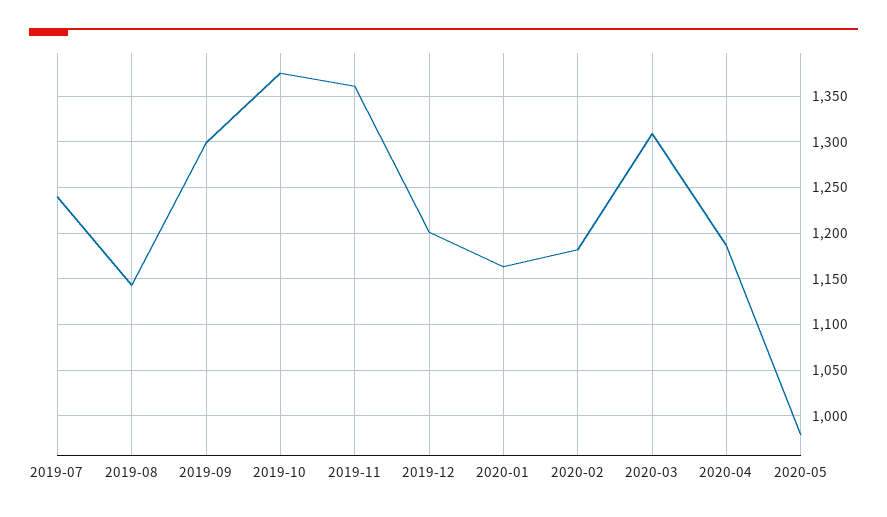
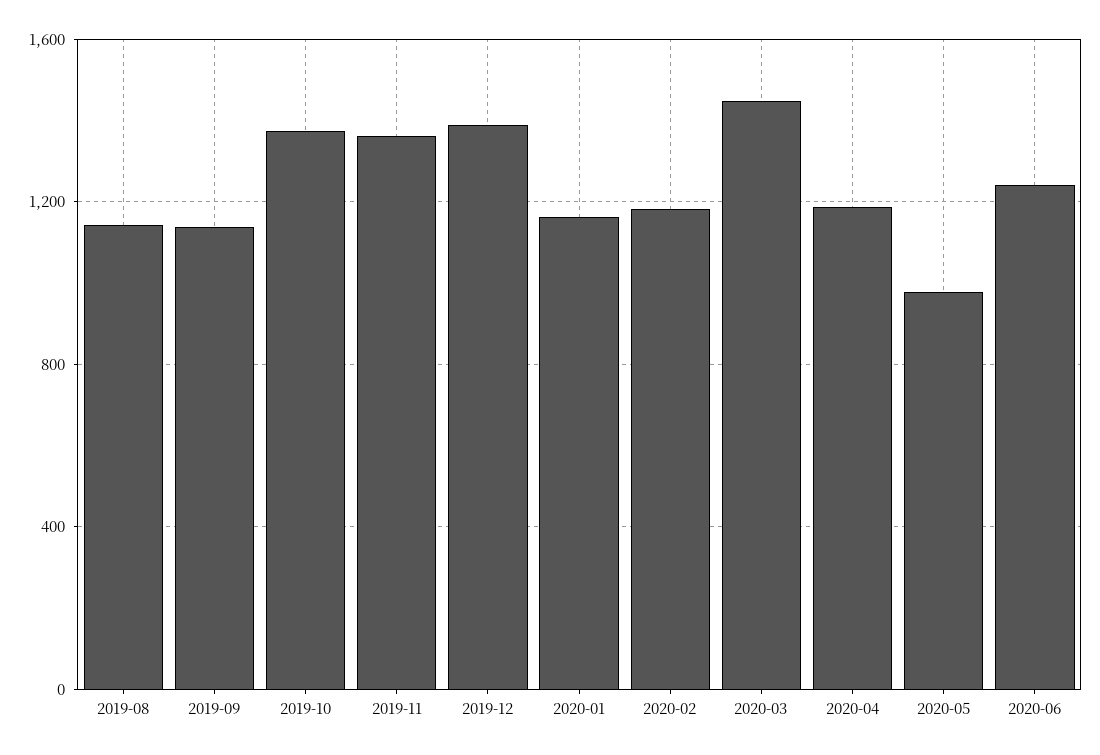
2019-07: 1240 -> none
2019-09: 1300 -> 1150
2019-12: 1200 -> 1400
2020-03: 1310 -> 1450
2020-06: none -> 1250

